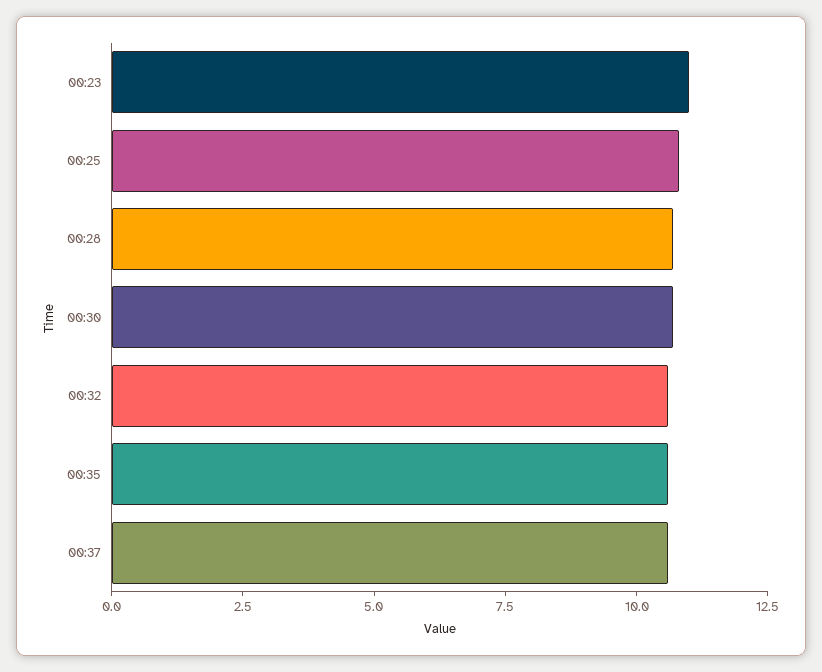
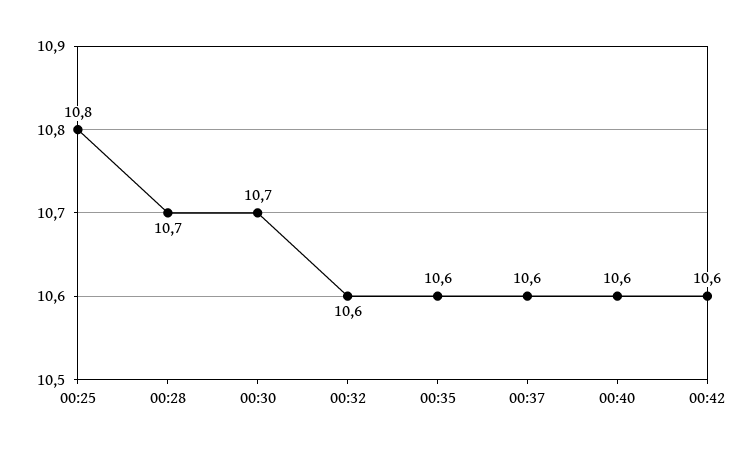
00:23: 11 -> none
00:40: none -> 10.6
00:42: none -> 10.6

